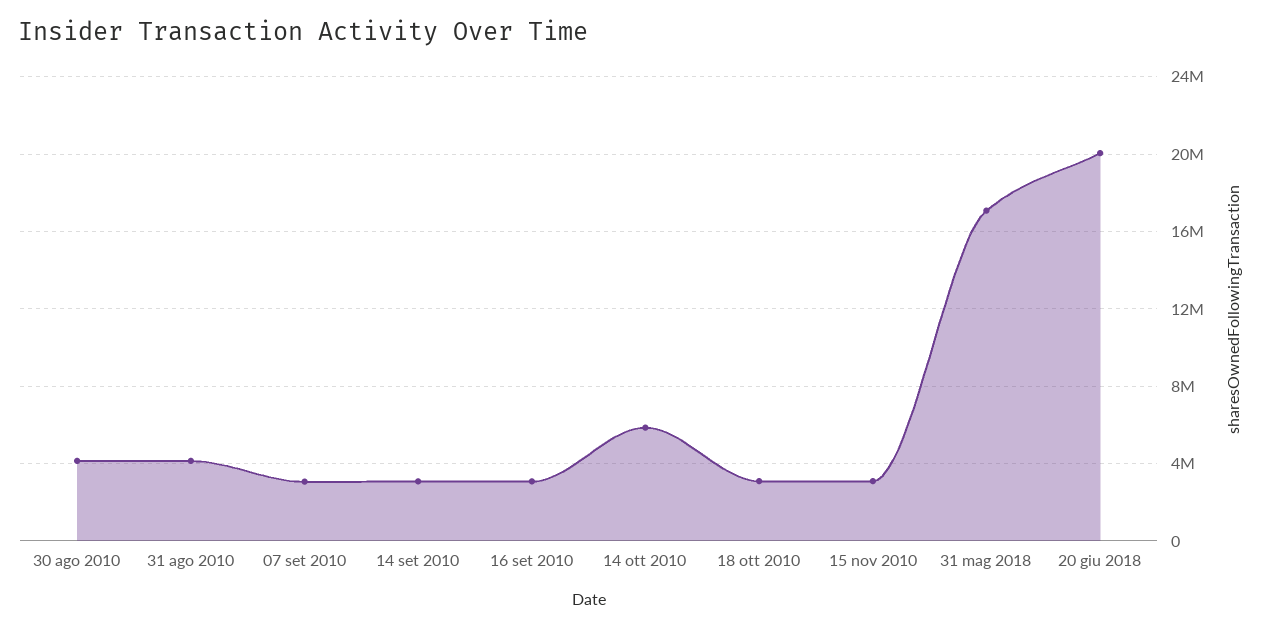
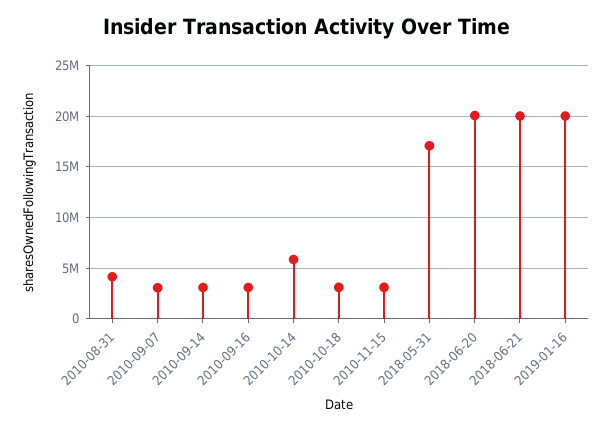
30 ago 2010: 4000000 -> none
2018-06-21: none -> 20000000
2019-01-16: none -> 20000000

